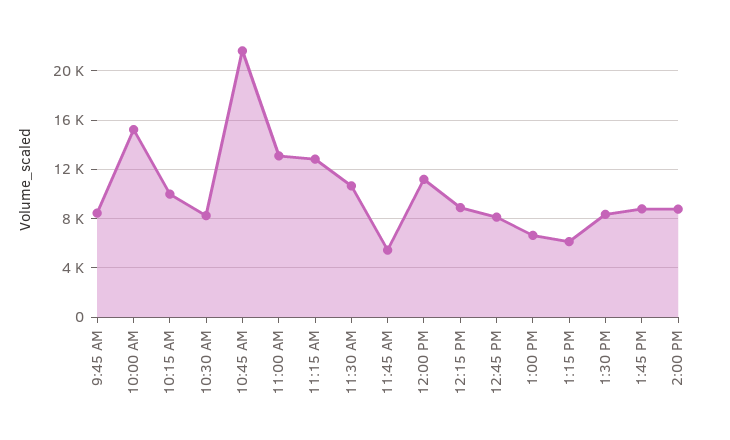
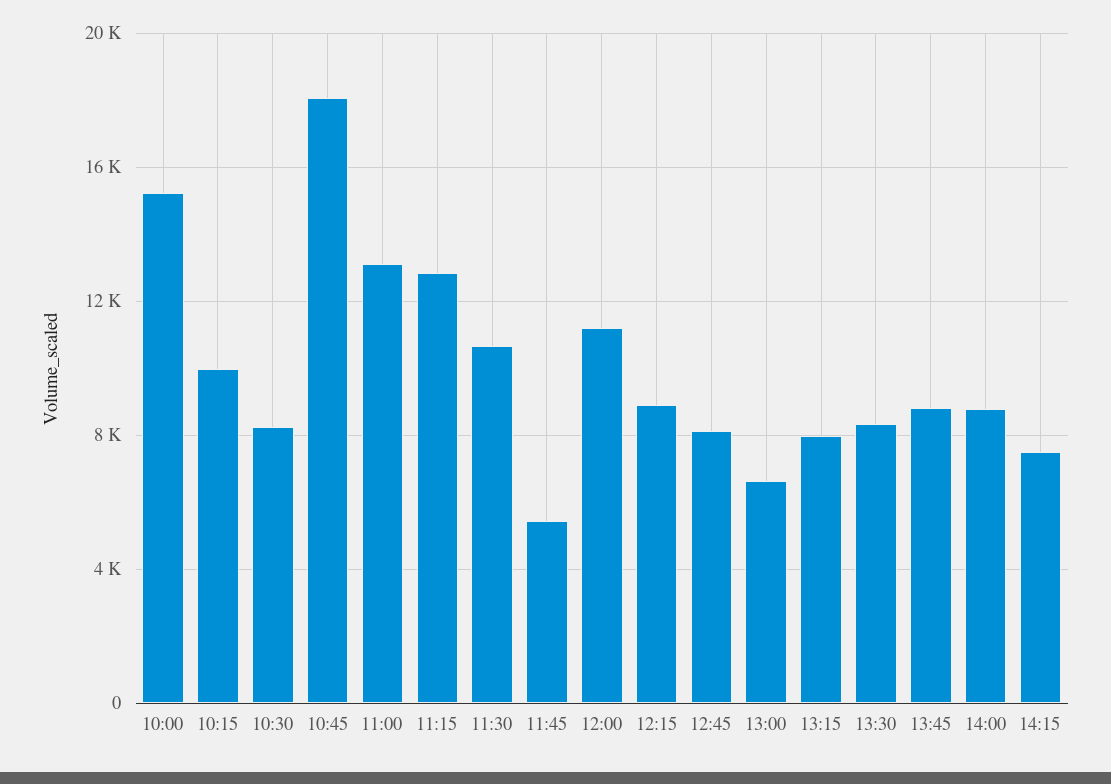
9:45 AM: 8500 -> none
10:45 AM: 21500 -> 18000
1:15 PM: 6000 -> 8000
14:15: none -> 7500

